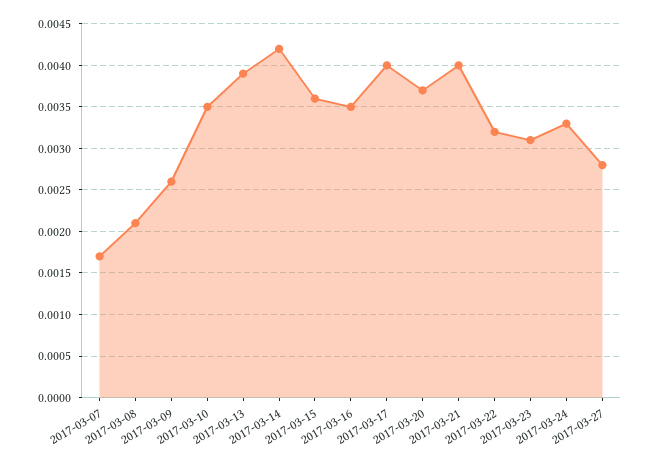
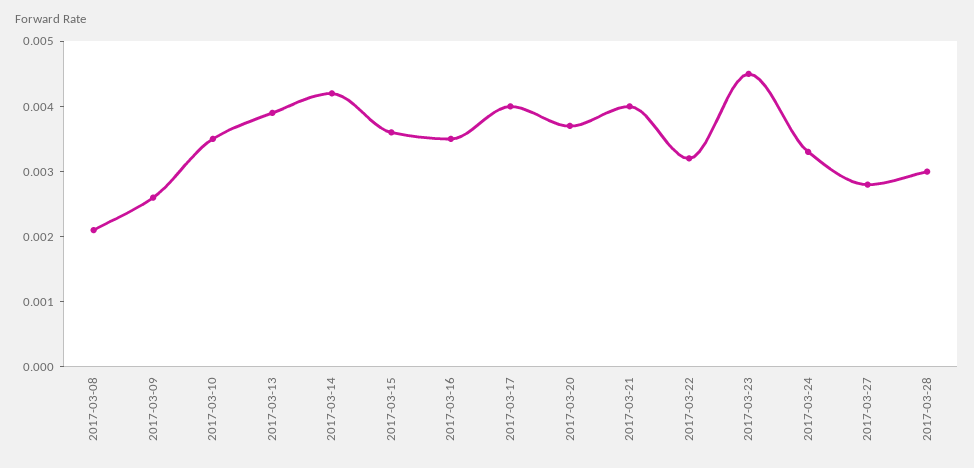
2017-03-07: 0.0017 -> none
2017-03-23: 0.0031 -> 0.0045
2017-03-28: none -> 0.003

